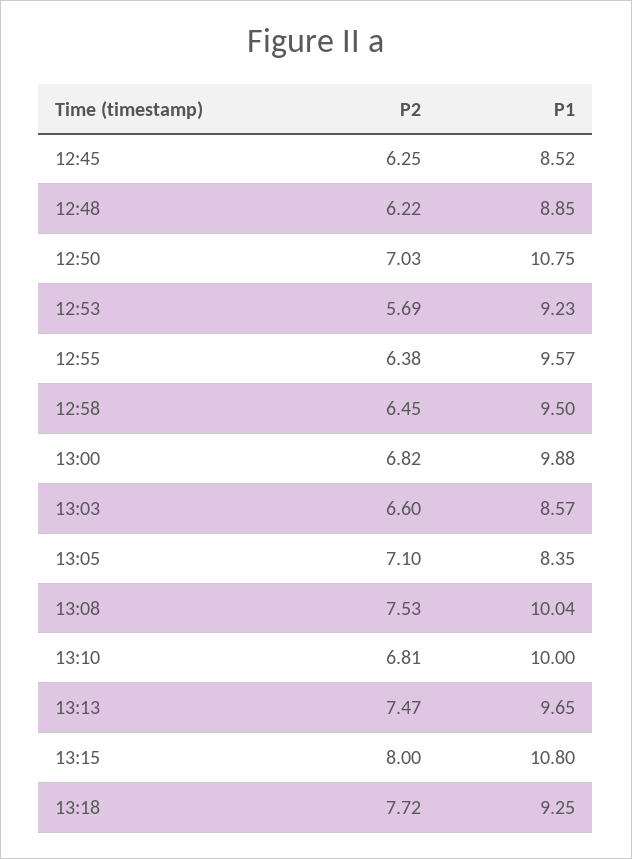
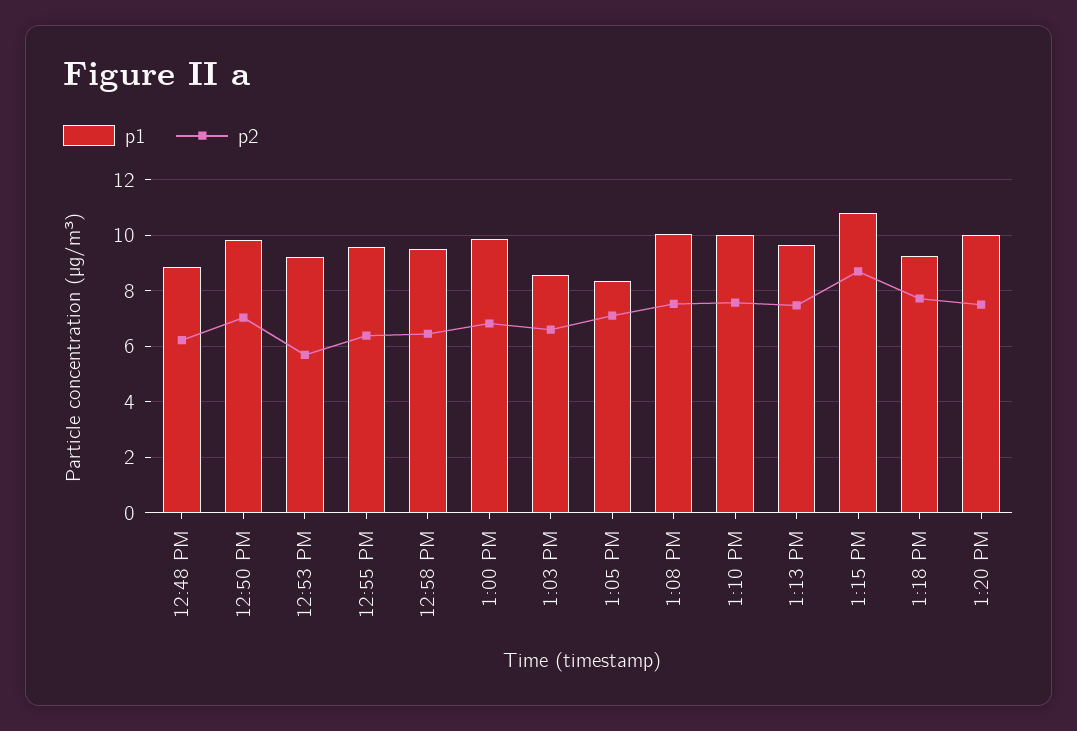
P2, 12:45: 6.25 -> none
P1, 12:45: 8.52 -> none
P1, 12:50: 10.75 -> 9.75
P2, 13:10: 6.81 -> 7.5
P2, 13:15: 8 -> 8.75
P1, 1:20 PM: none -> 10
P2, 1:20 PM: none -> 7.5

